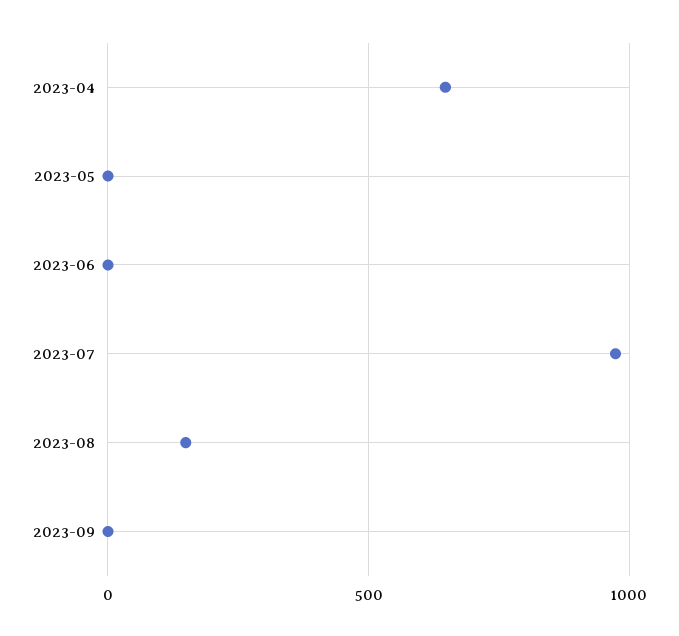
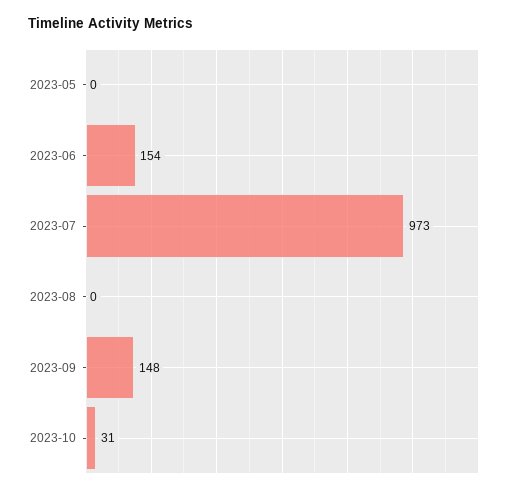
2023-04: 650 -> none
2023-06: 0 -> 154
2023-08: 150 -> 0
2023-09: 0 -> 148
2023-10: none -> 31

